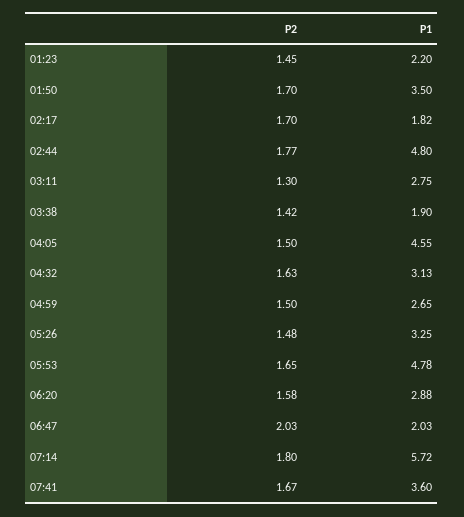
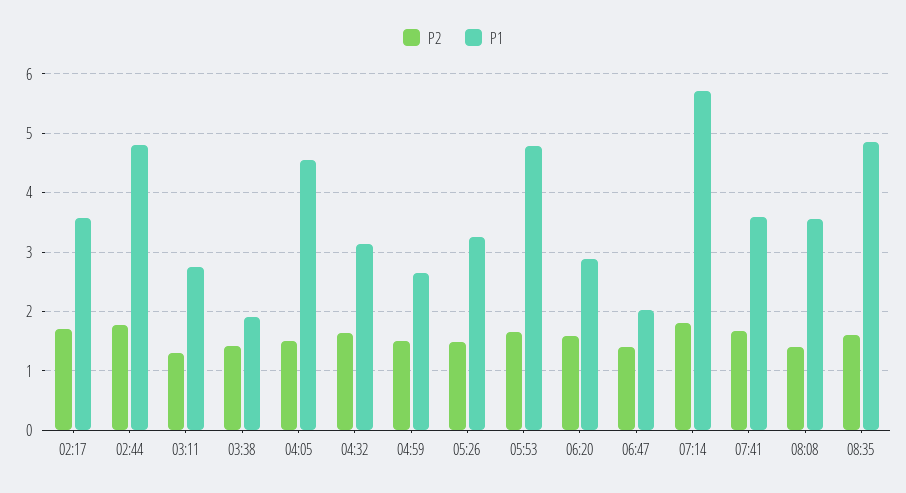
P2, 01:23: 1.45 -> none
P1, 01:23: 2.2 -> none
P2, 01:50: 1.7 -> none
P1, 01:50: 3.5 -> none
P1, 02:17: 1.82 -> 3.6
P2, 06:47: 2.03 -> 1.4
P2, 08:08: none -> 1.4
P1, 08:08: none -> 3.6
P2, 08:35: none -> 1.6
P1, 08:35: none -> 4.8

